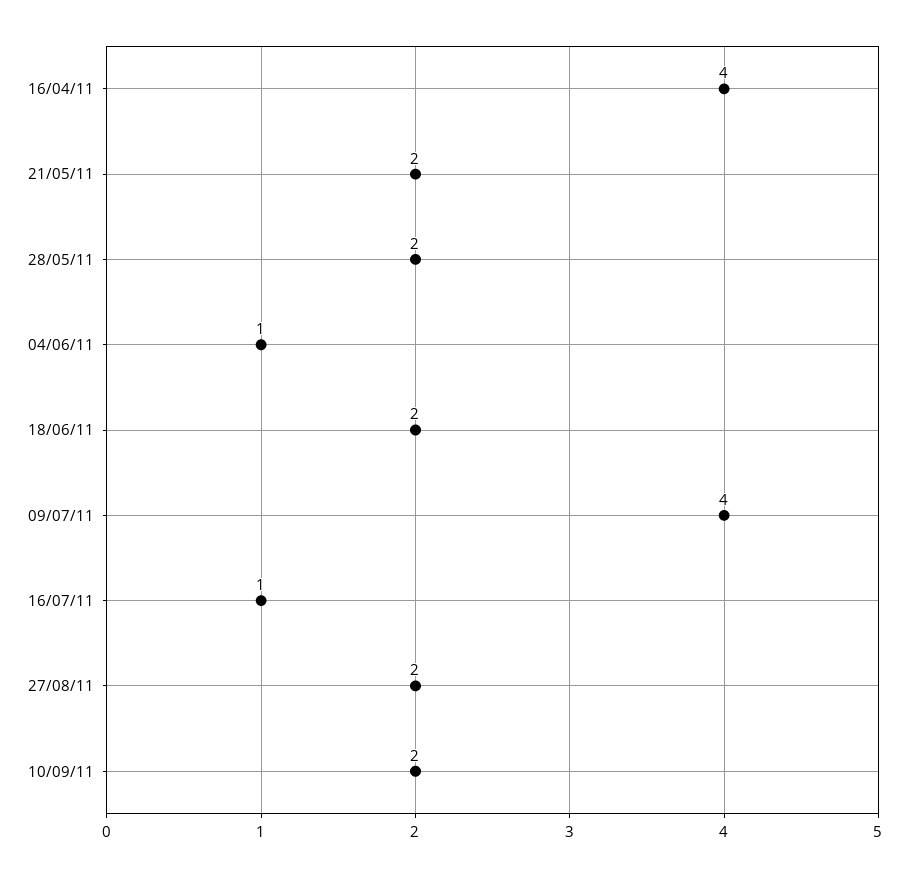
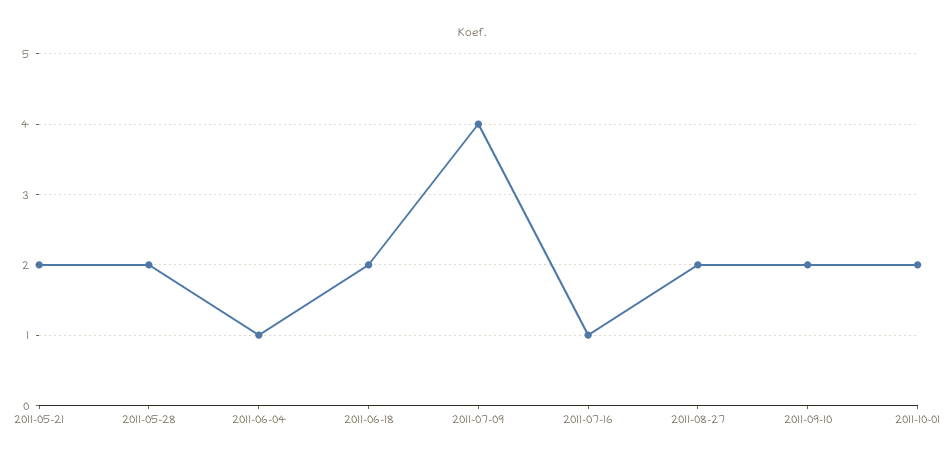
16/04/11: 4 -> none
2011-10-01: none -> 2

